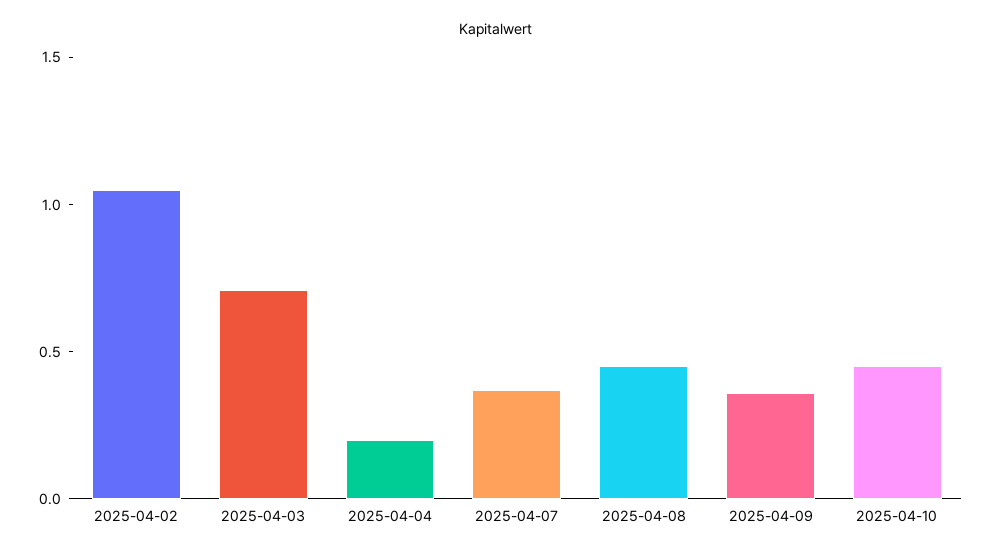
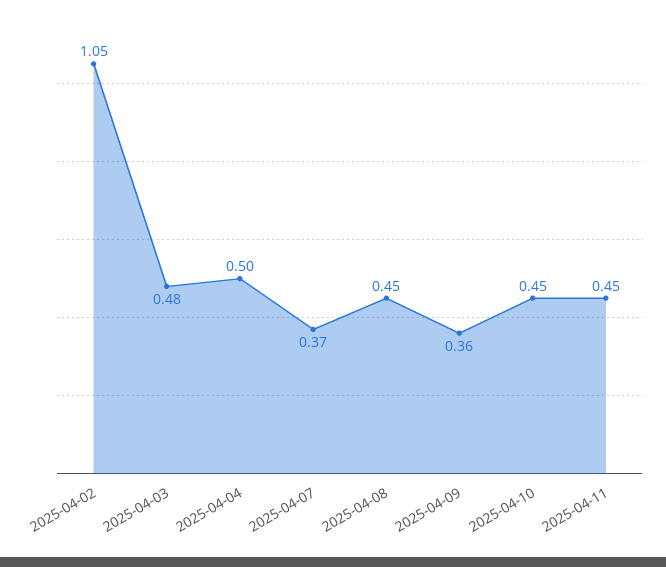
2025-04-03: 0.7 -> 0.48
2025-04-04: 0.2 -> 0.5
2025-04-11: none -> 0.45

